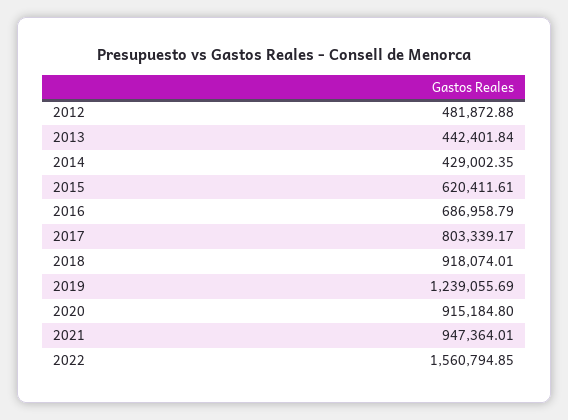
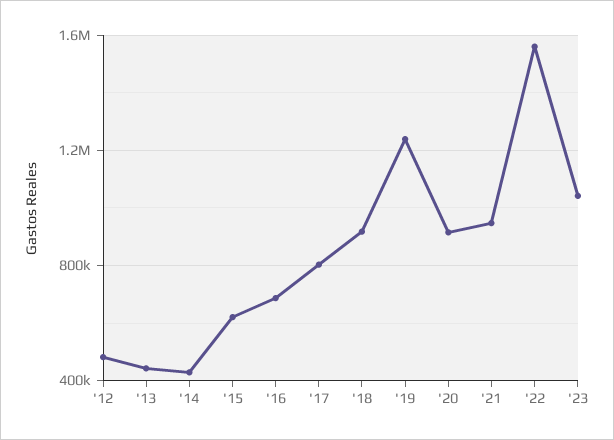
'23: none -> 1050000

